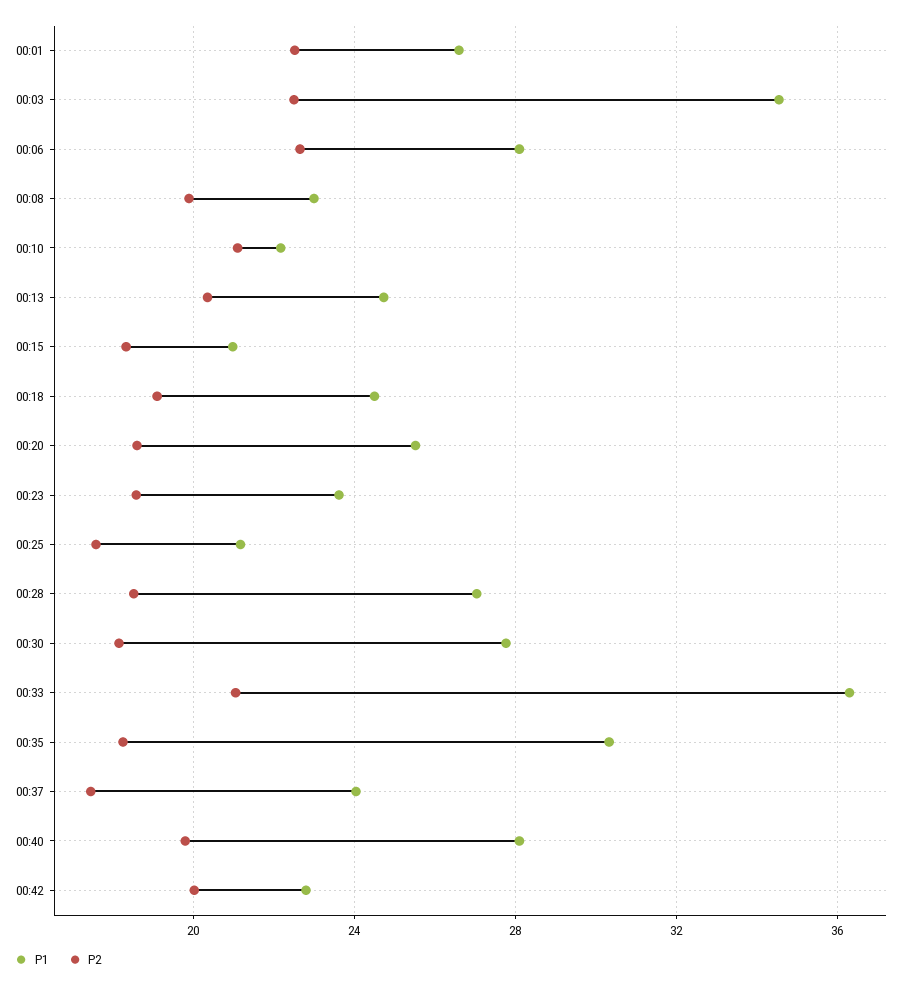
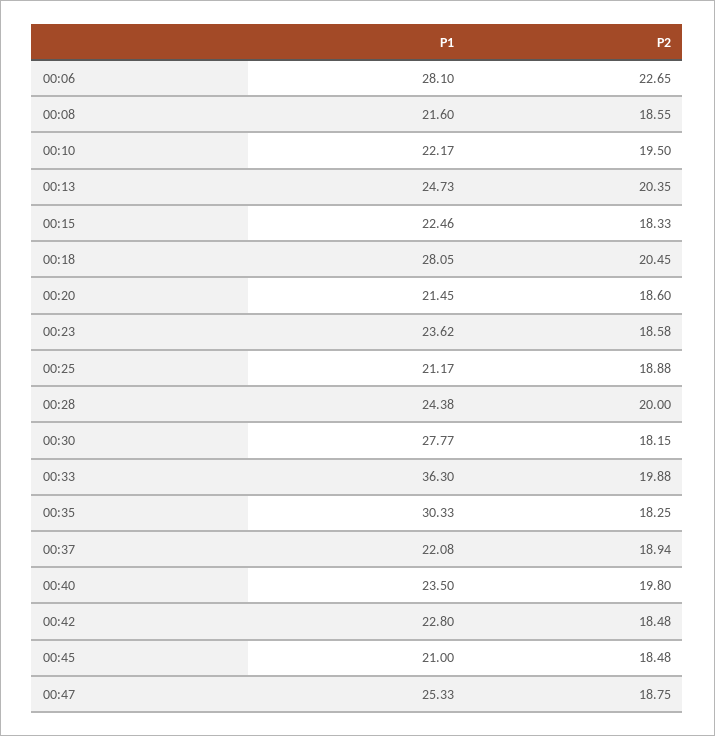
P1, 00:01: 26.5 -> none
P2, 00:01: 22.5 -> none
P1, 00:03: 34.5 -> none
P2, 00:03: 22.5 -> none
P1, 00:08: 23 -> 21.6
P2, 00:08: 20 -> 18.55
P2, 00:10: 21 -> 19.5
P1, 00:15: 21 -> 22.46
P1, 00:18: 24.5 -> 28.05
P2, 00:18: 19 -> 20.45
P1, 00:20: 25.5 -> 21.45
P2, 00:25: 17.5 -> 18.88
P1, 00:28: 27 -> 24.38
P2, 00:28: 18.5 -> 20
P2, 00:33: 21 -> 19.88
P1, 00:37: 24 -> 22.08
P2, 00:37: 17.5 -> 18.94
P1, 00:40: 28 -> 23.5
P2, 00:42: 20 -> 18.48
P1, 00:45: none -> 21
P2, 00:45: none -> 18.48
P1, 00:47: none -> 25.33
P2, 00:47: none -> 18.75

